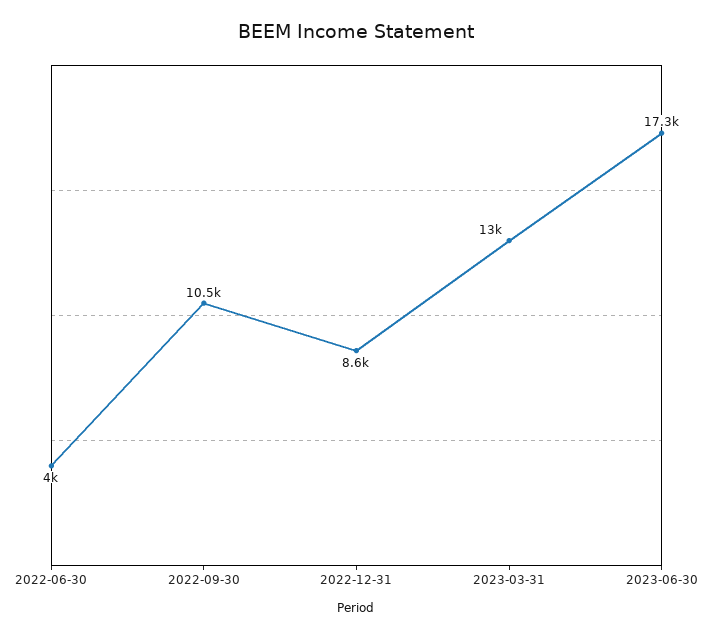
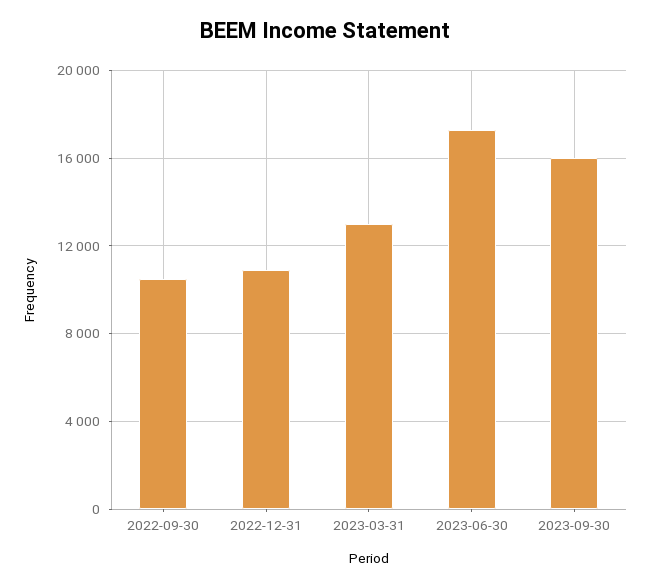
2022-06-30: 4000 -> none
2022-12-31: 8600 -> 11000
2023-09-30: none -> 16000

